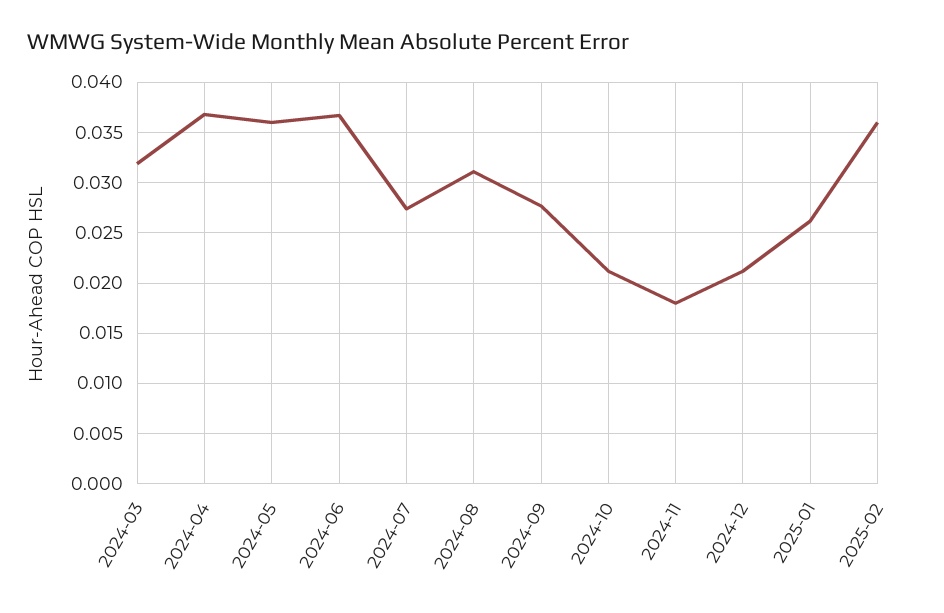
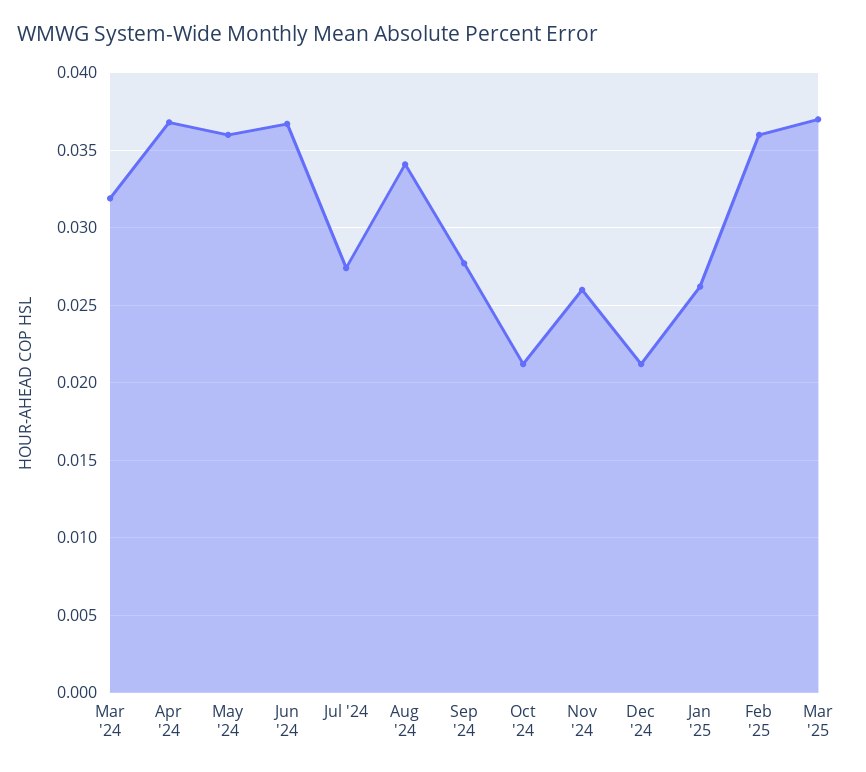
2024-08: 0.031 -> 0.034
2024-11: 0.018 -> 0.026
Mar '25: none -> 0.037

